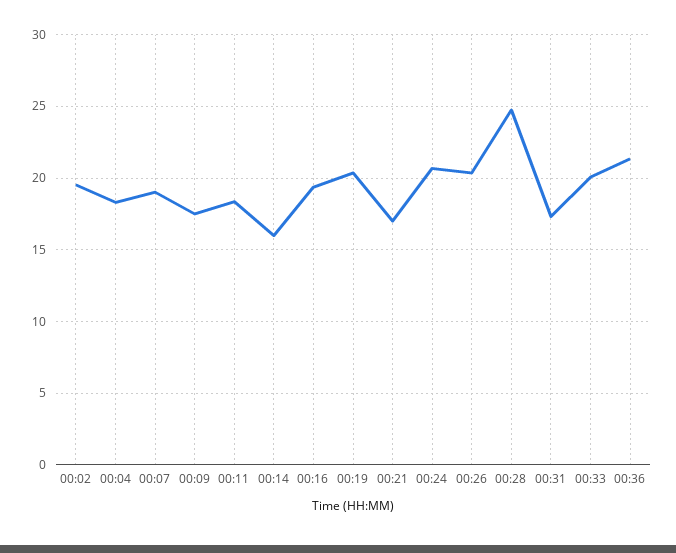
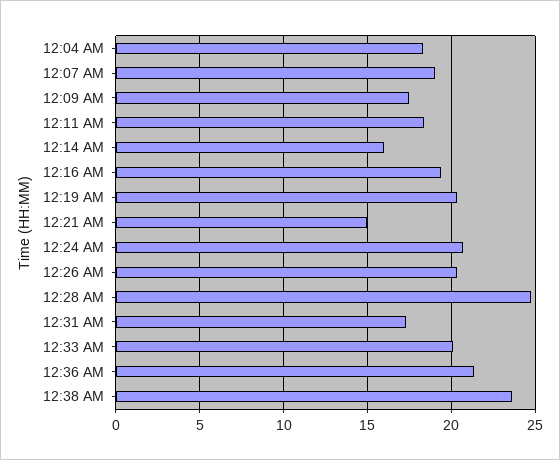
00:02: 19.5 -> none
00:21: 17 -> 15
12:38 AM: none -> 23.5

